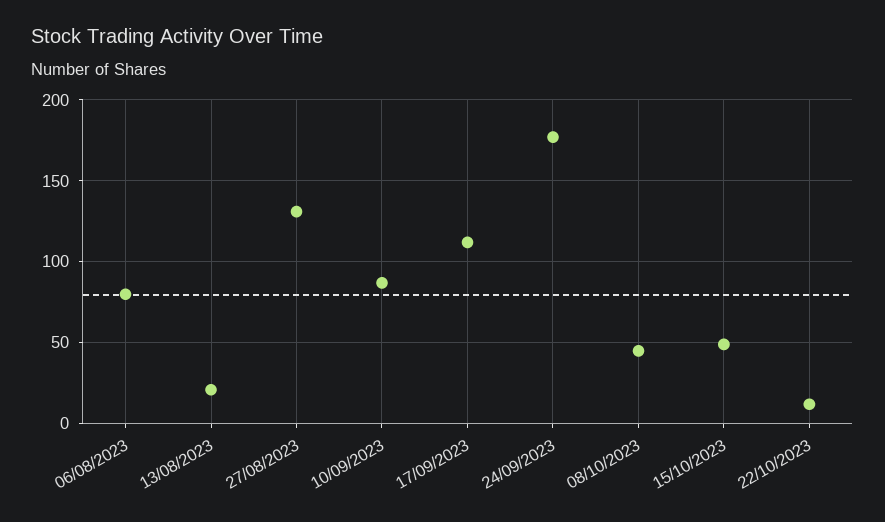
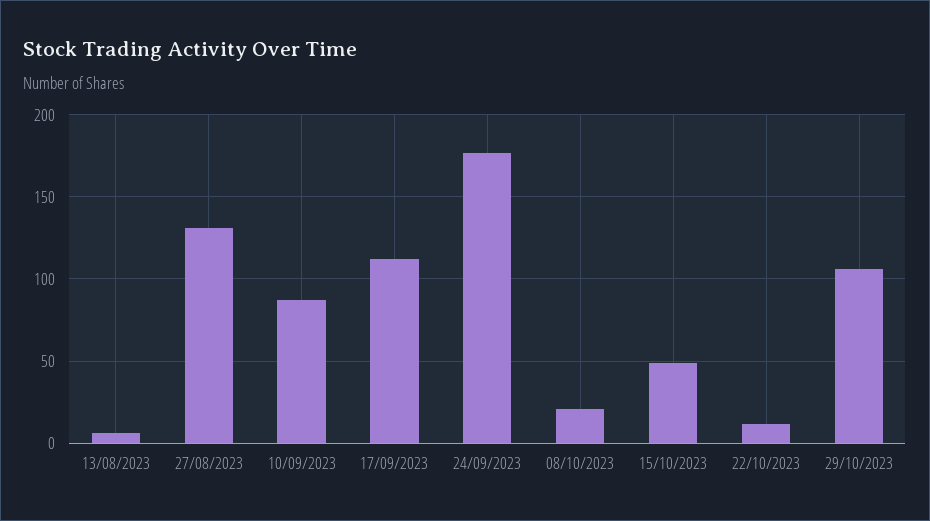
06/08/2023: 80 -> none
13/08/2023: 20 -> 5
08/10/2023: 45 -> 20
29/10/2023: none -> 105

